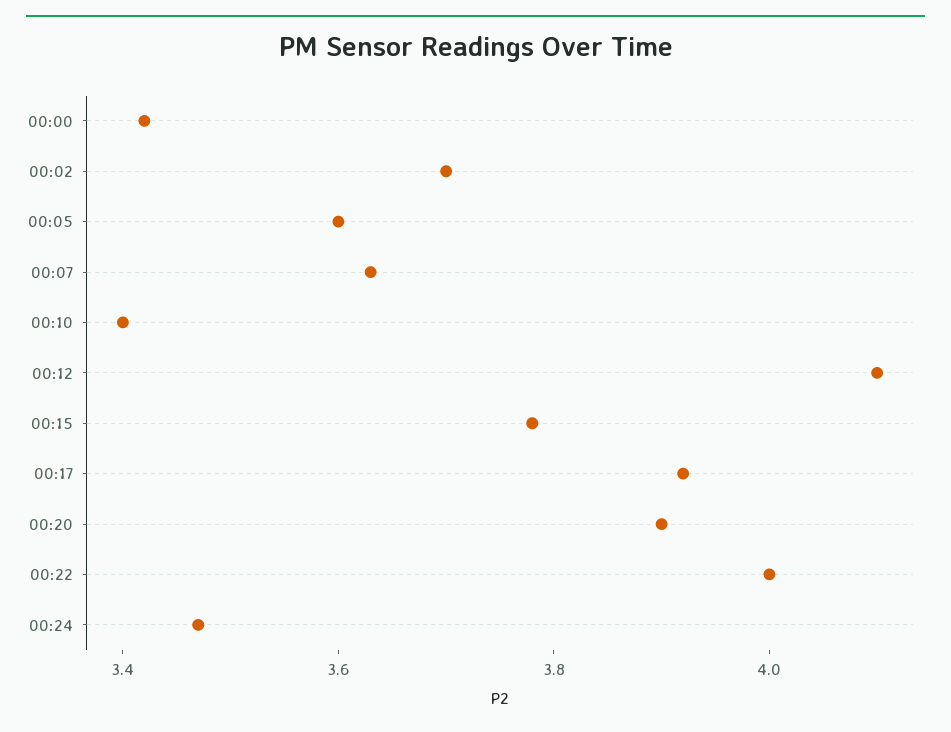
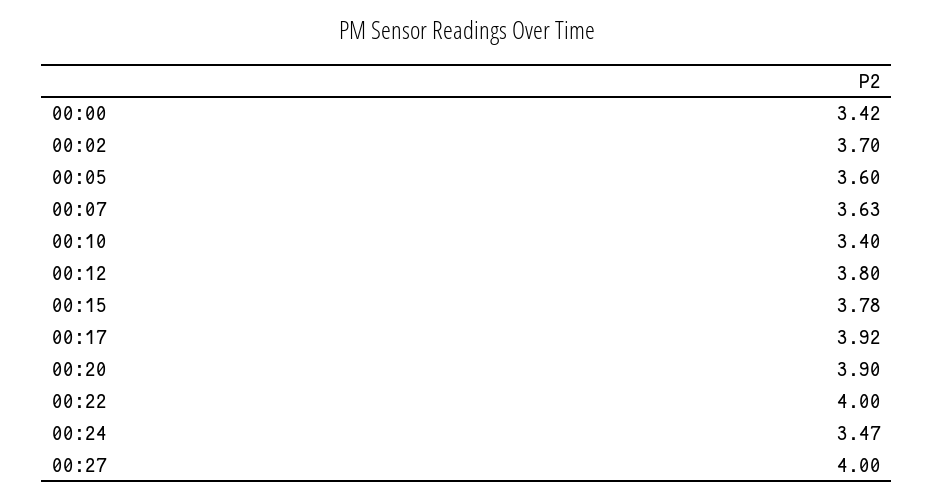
00:12: 4.1 -> 3.8
00:27: none -> 4

